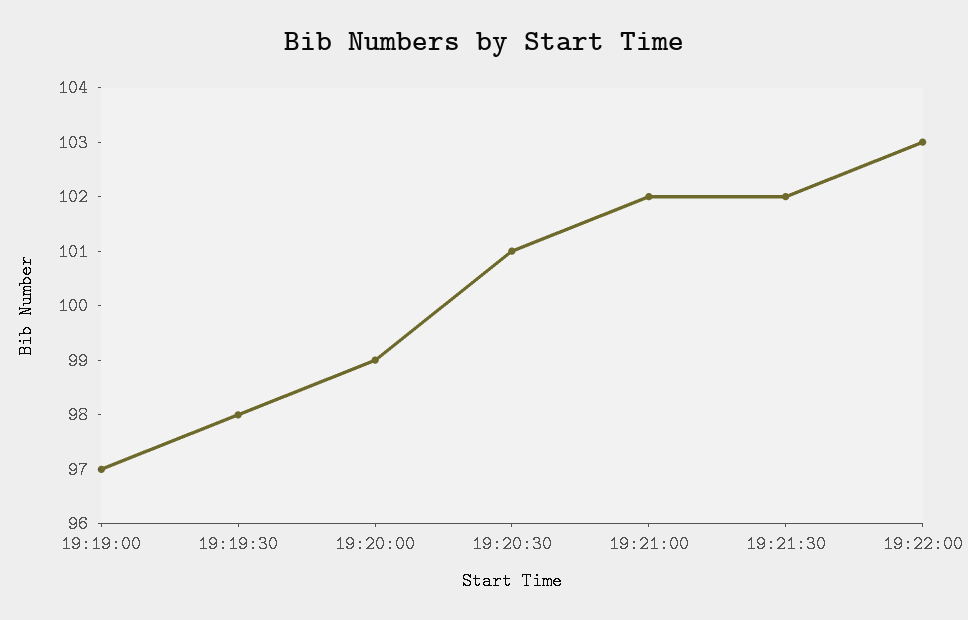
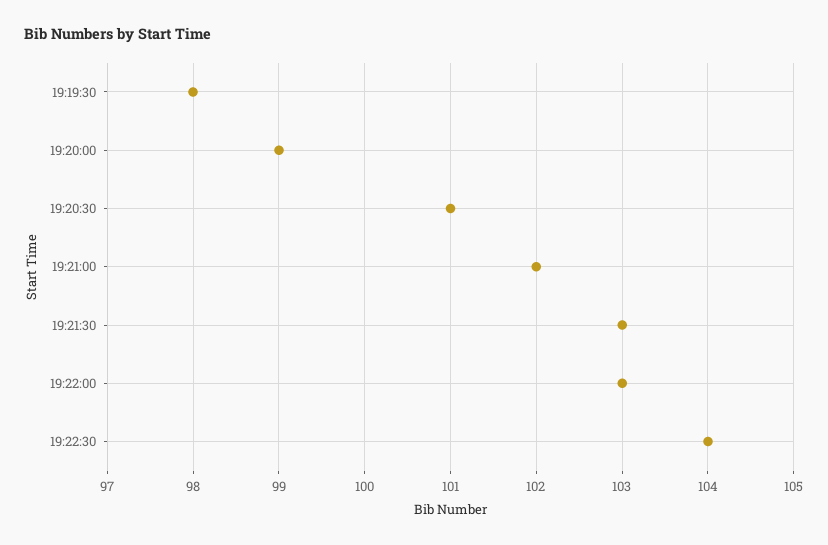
19:19:00: 97 -> none
19:21:30: 102 -> 103
19:22:30: none -> 104

